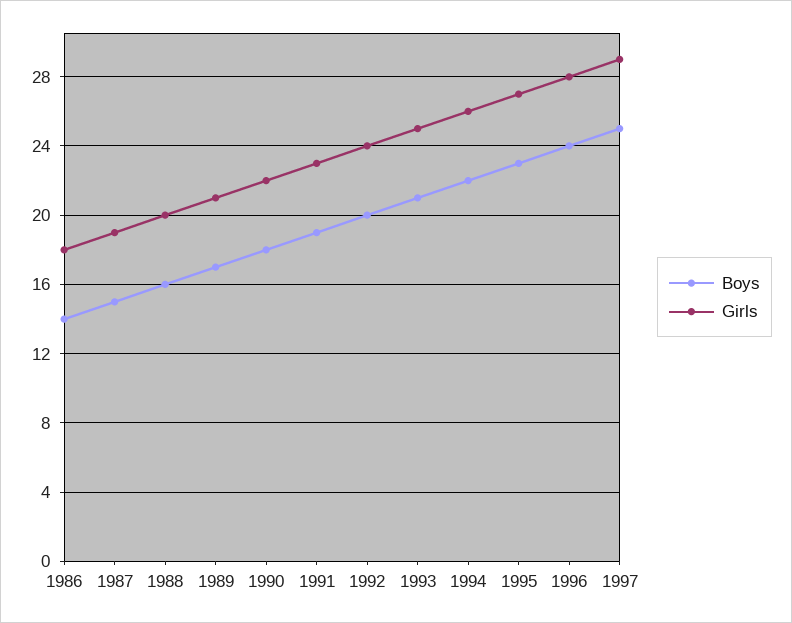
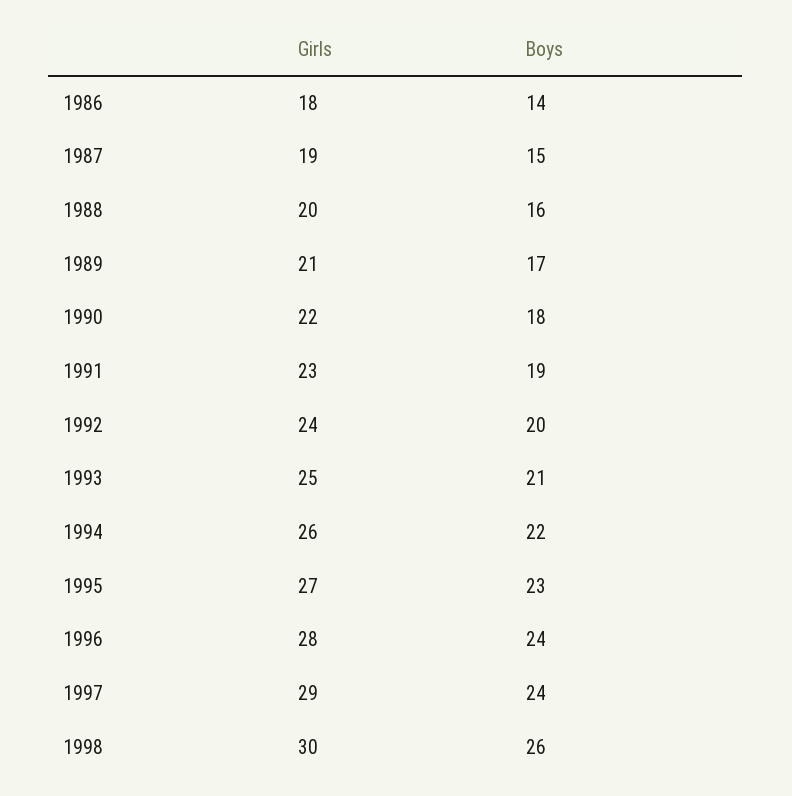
Boys, 1997: 25 -> 24
Girls, 1998: none -> 30
Boys, 1998: none -> 26

